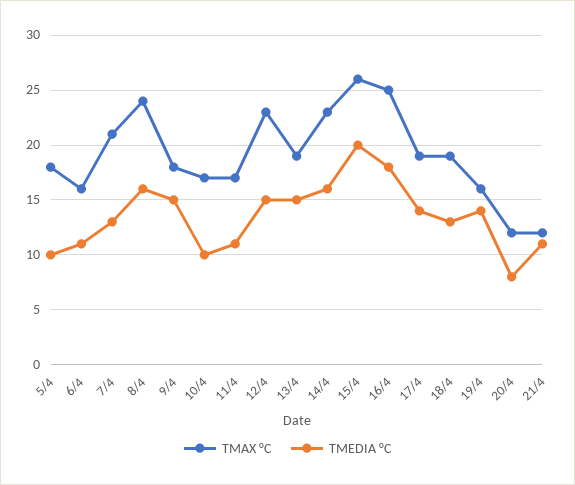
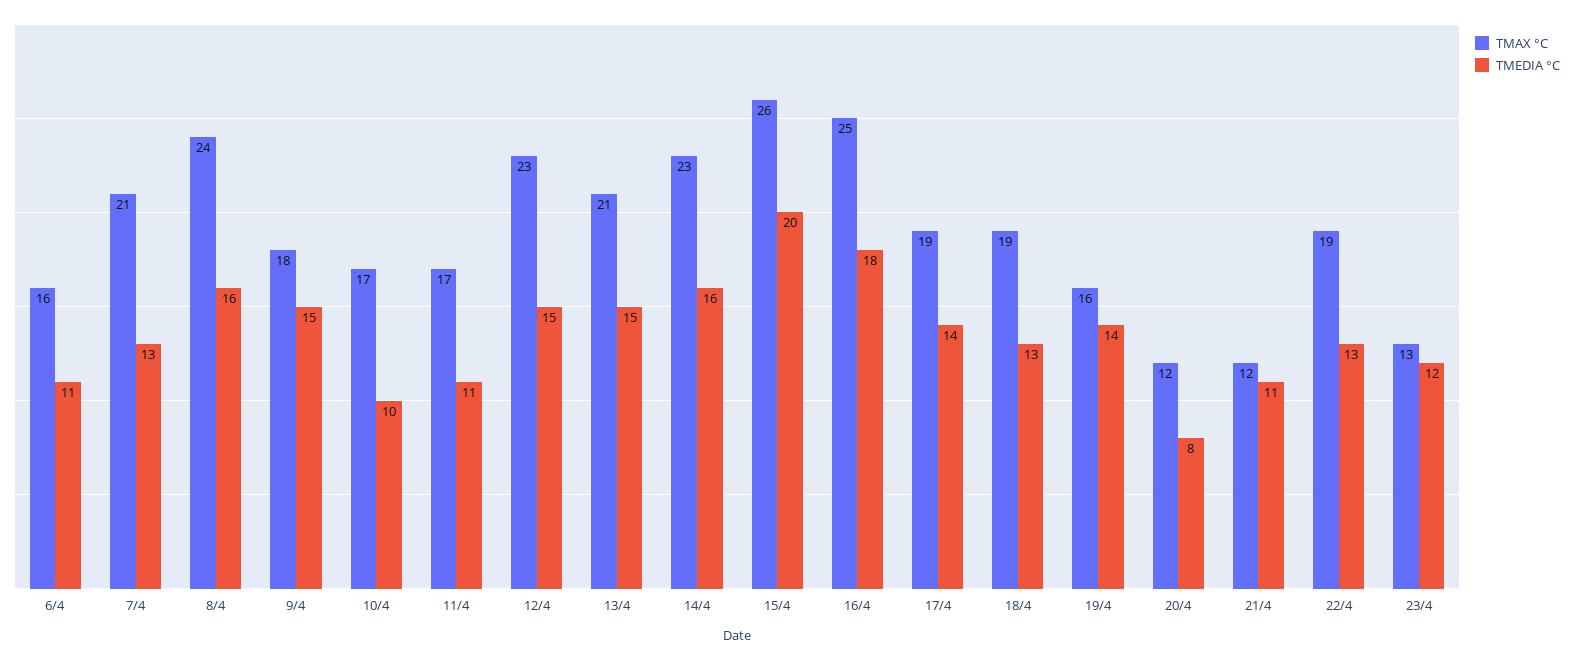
TMAX °C, 5/4: 18 -> none
TMEDIA °C, 5/4: 10 -> none
TMAX °C, 13/4: 19 -> 21
TMAX °C, 22/4: none -> 19
TMEDIA °C, 22/4: none -> 13
TMAX °C, 23/4: none -> 13
TMEDIA °C, 23/4: none -> 12

